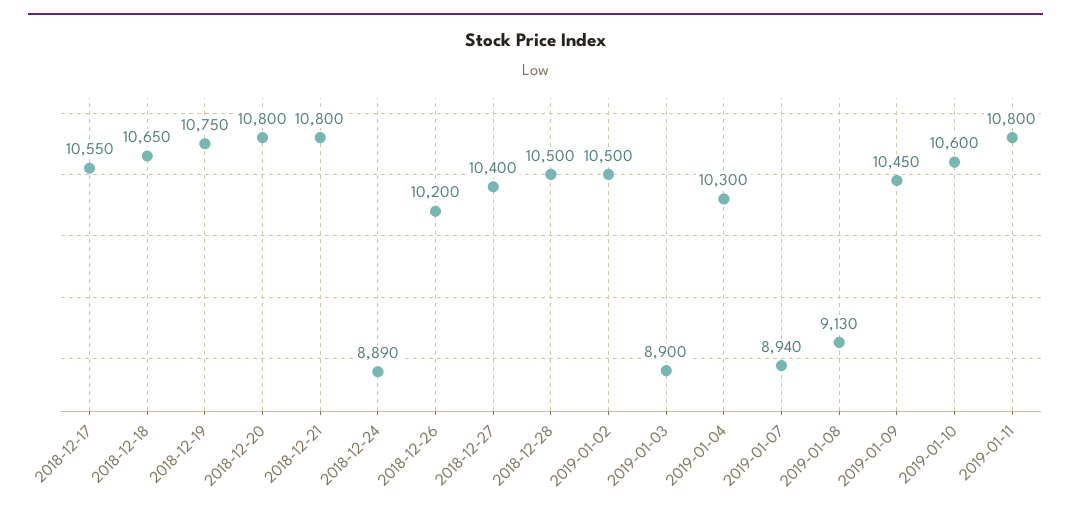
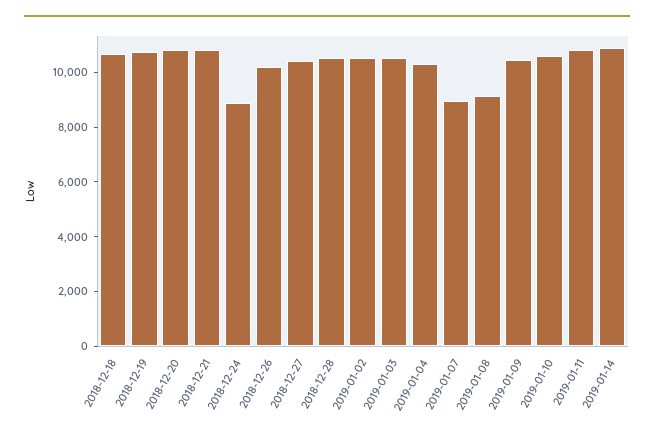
2018-12-17: 10550 -> none
2019-01-03: 8900 -> 10500
2019-01-14: none -> 11000

